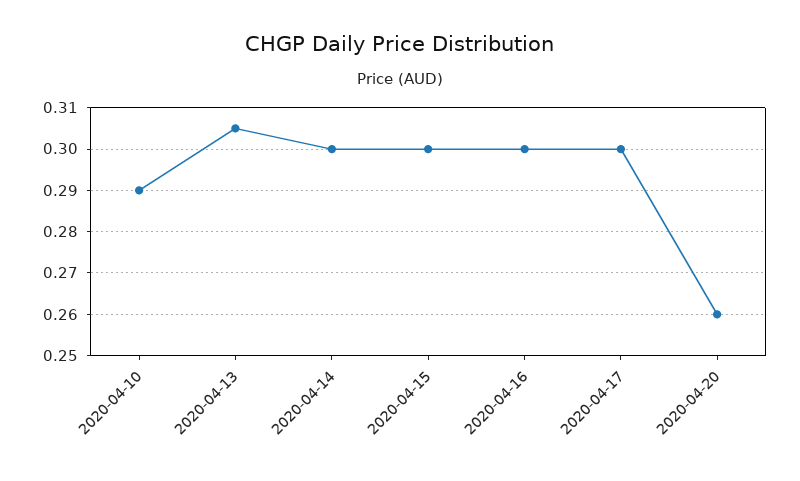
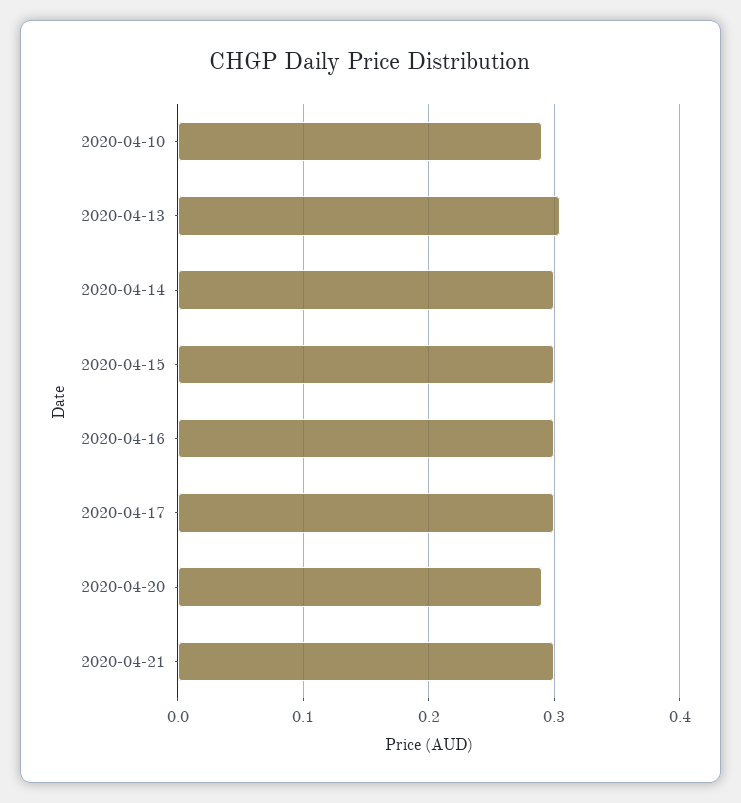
2020-04-20: 0.26 -> 0.29
2020-04-21: none -> 0.3

